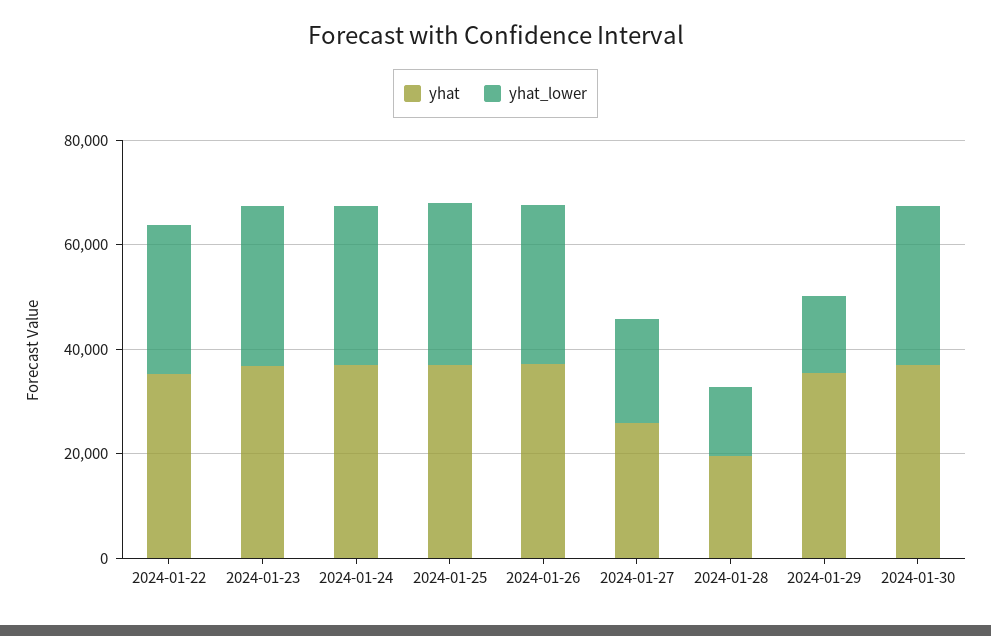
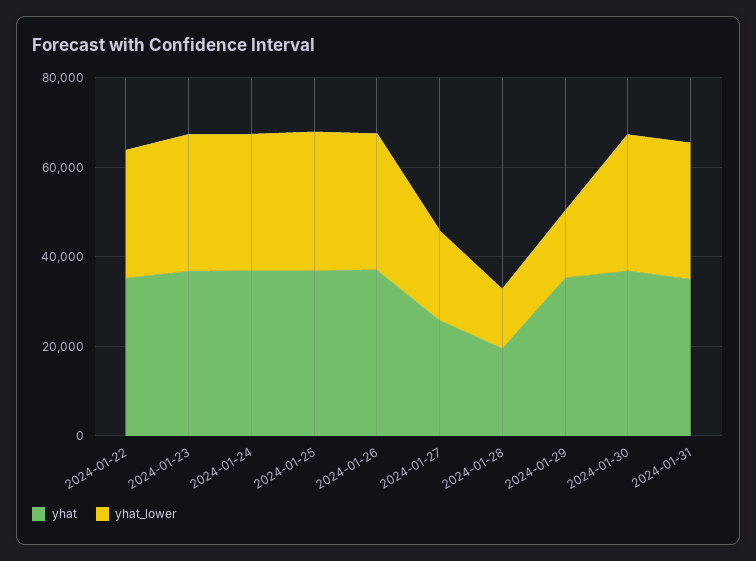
yhat, 2024-01-31: none -> 35000
yhat_lower, 2024-01-31: none -> 30000

